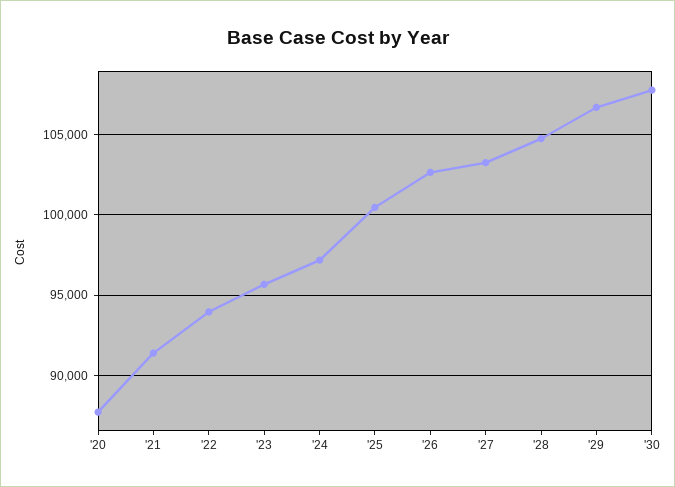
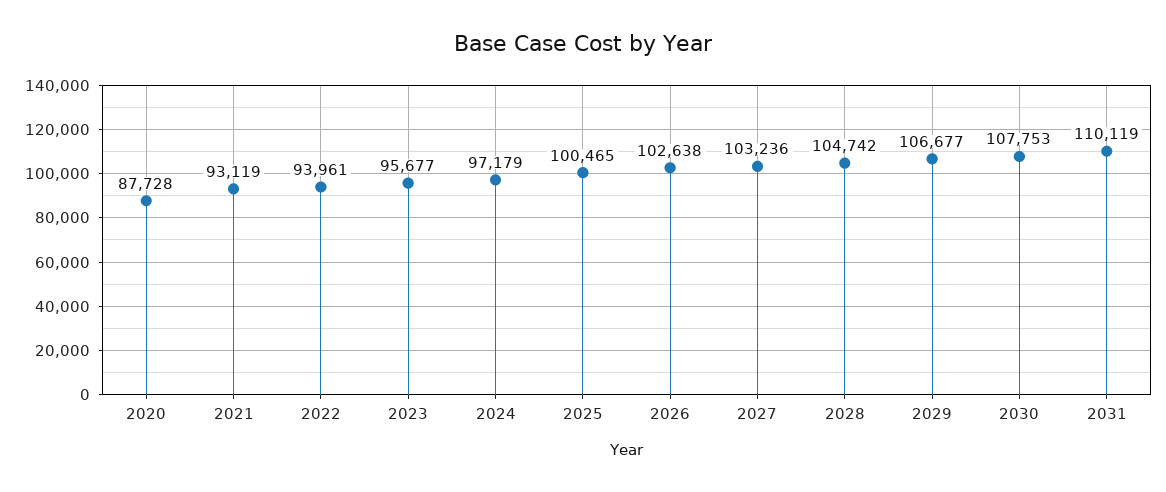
'21: 91500 -> 93119
2031: none -> 110119

